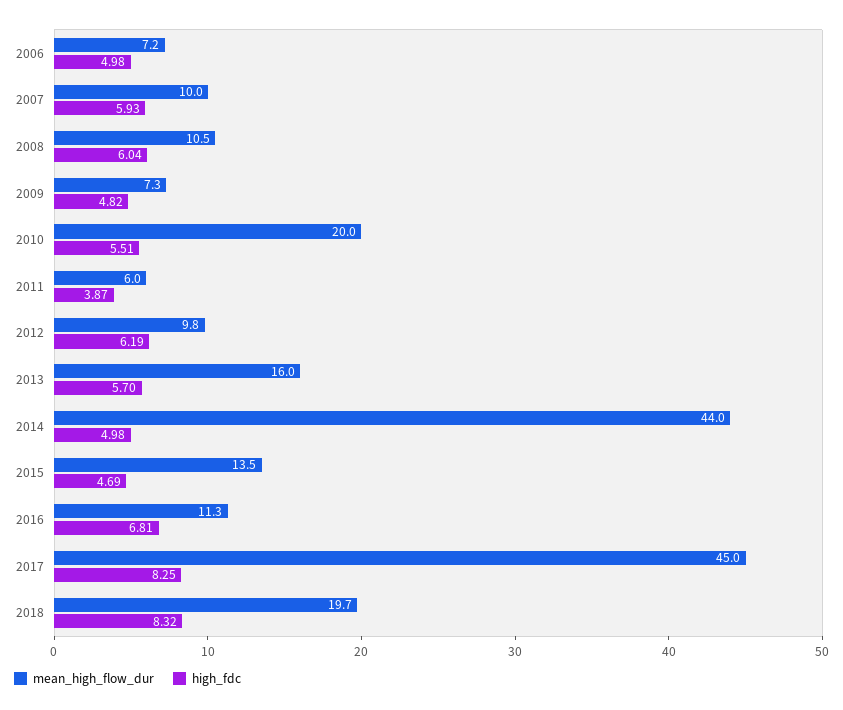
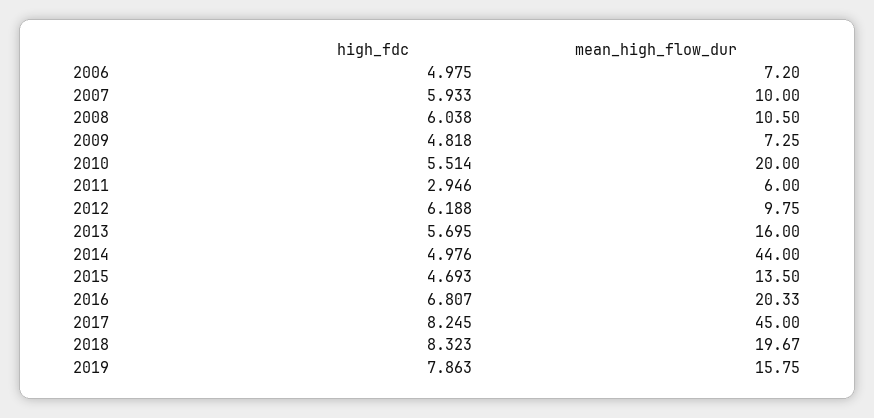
high_fdc, 2011: 3.87 -> 2.946
mean_high_flow_dur, 2016: 11.3 -> 20.33
high_fdc, 2019: none -> 7.863
mean_high_flow_dur, 2019: none -> 15.75

